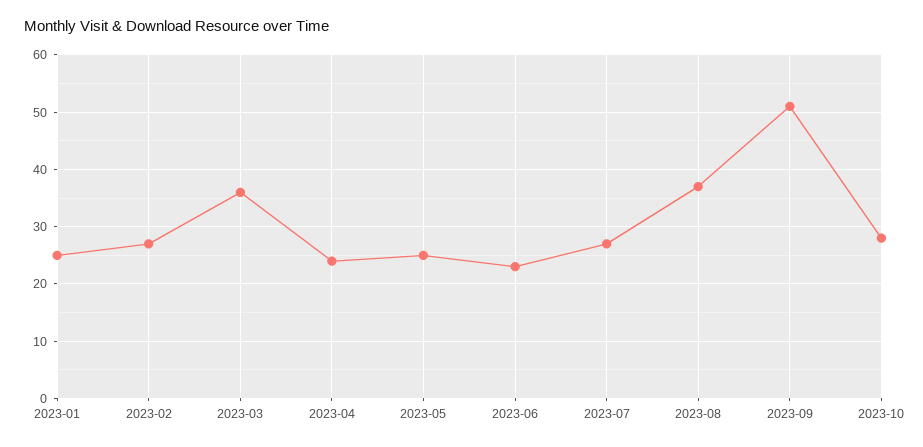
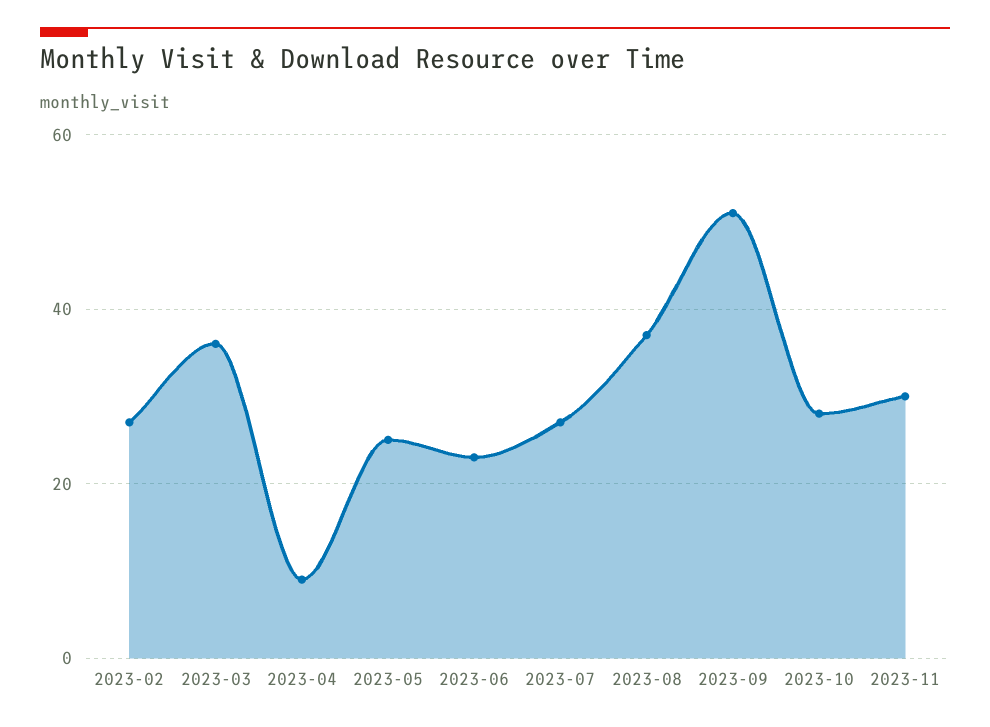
2023-01: 25 -> none
2023-04: 25 -> 10
2023-11: none -> 30

